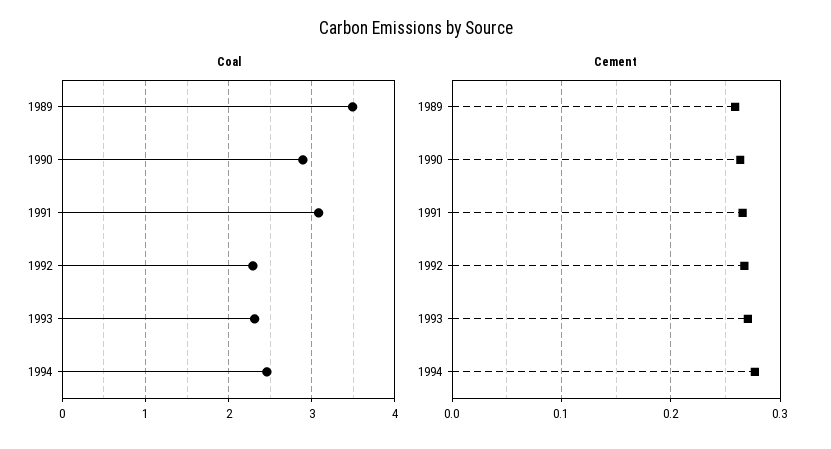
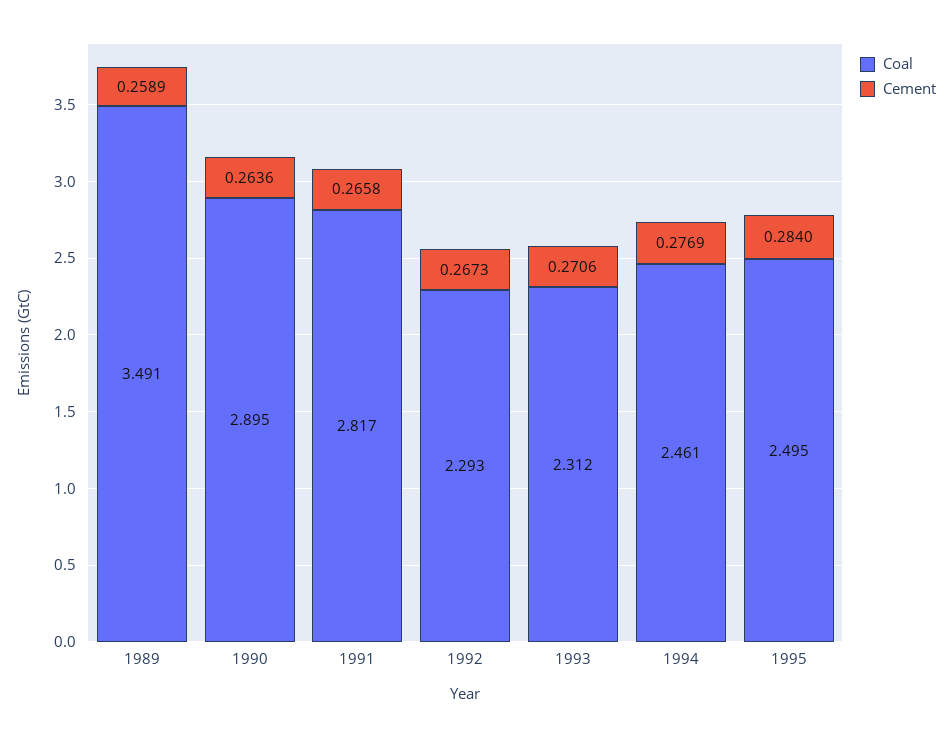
Coal, 1991: 3.1 -> 2.817
Coal, 1995: none -> 2.495
Cement, 1995: none -> 0.284

